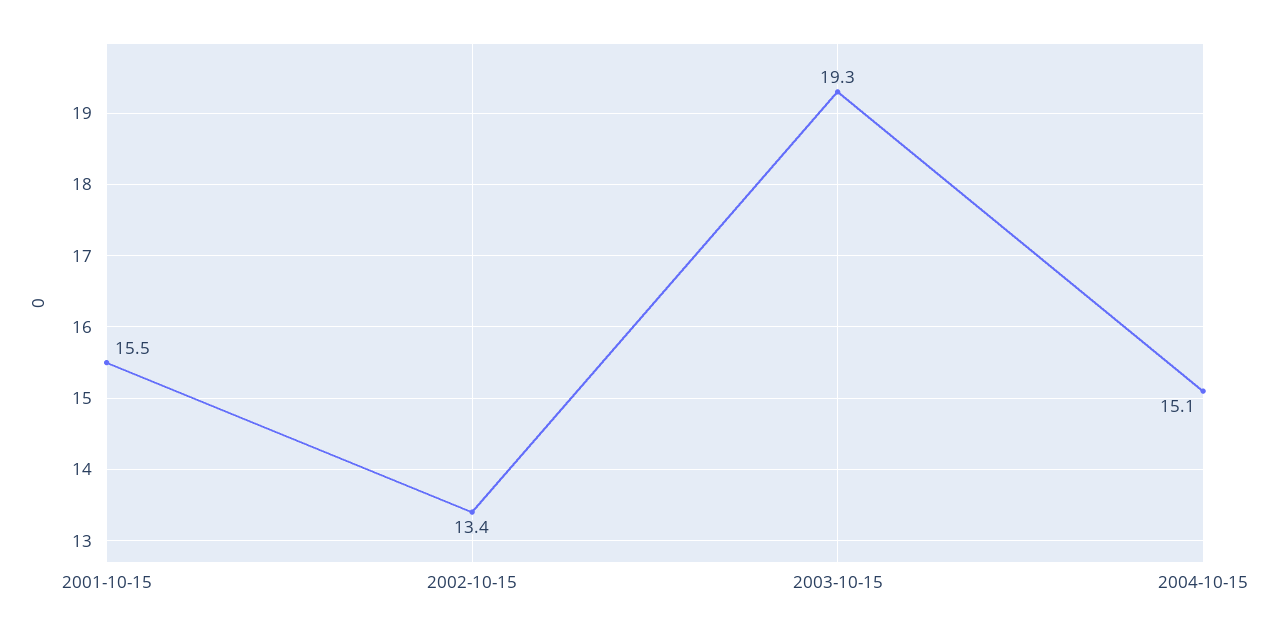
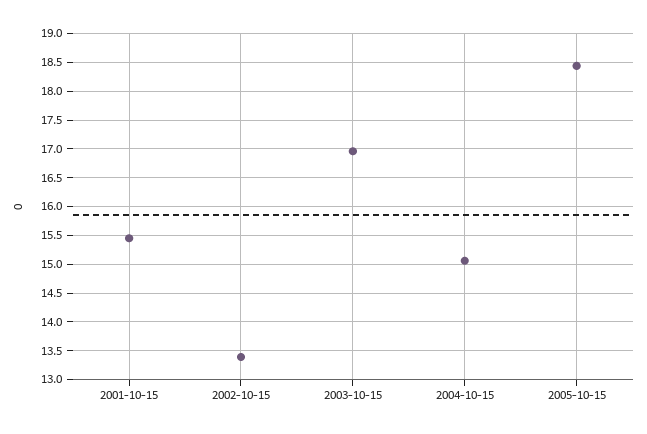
2003-10-15: 19.3 -> 17
2005-10-15: none -> 18.5

